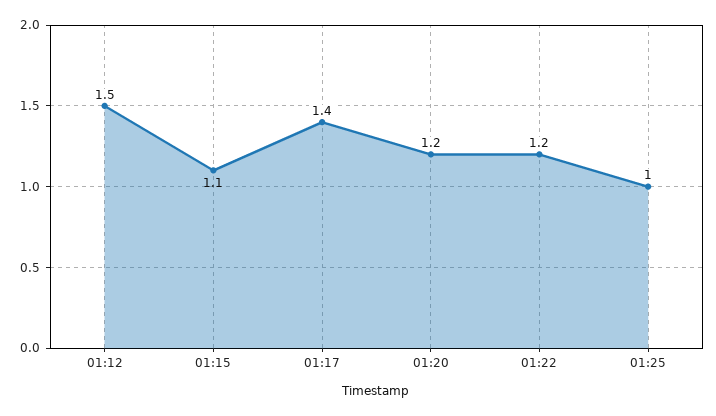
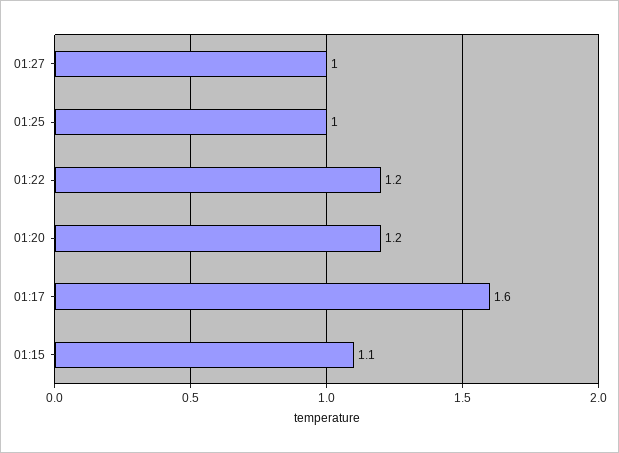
01:12: 1.5 -> none
01:17: 1.4 -> 1.6
01:27: none -> 1

